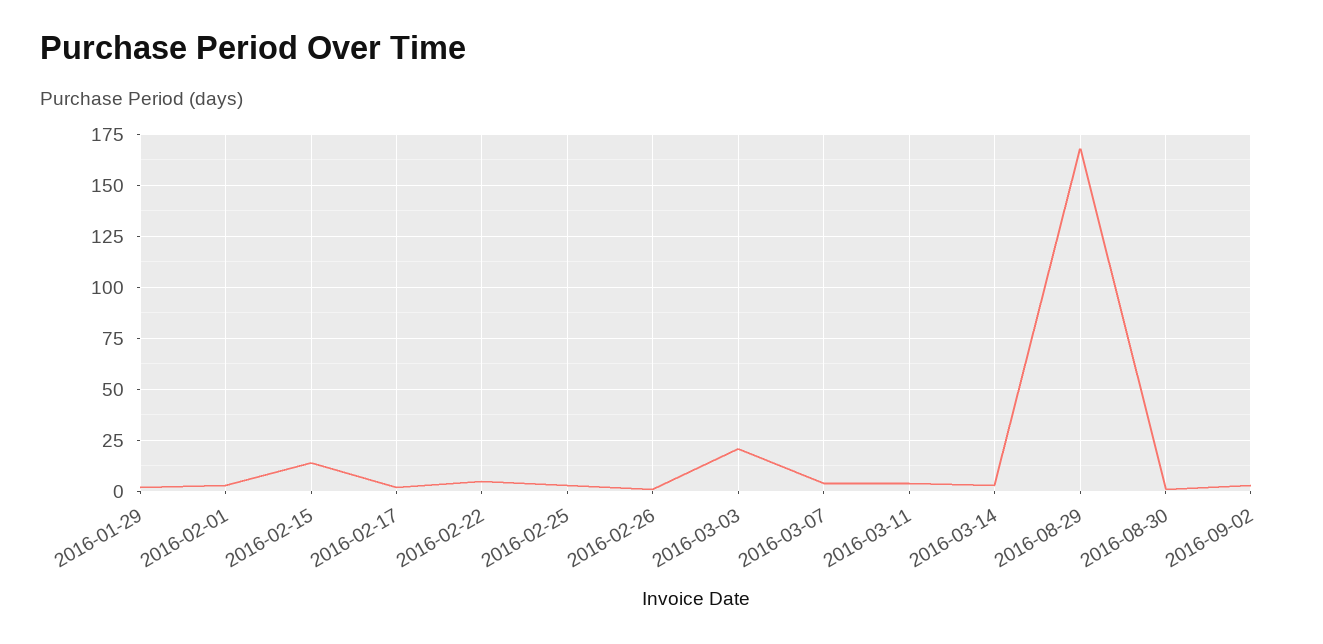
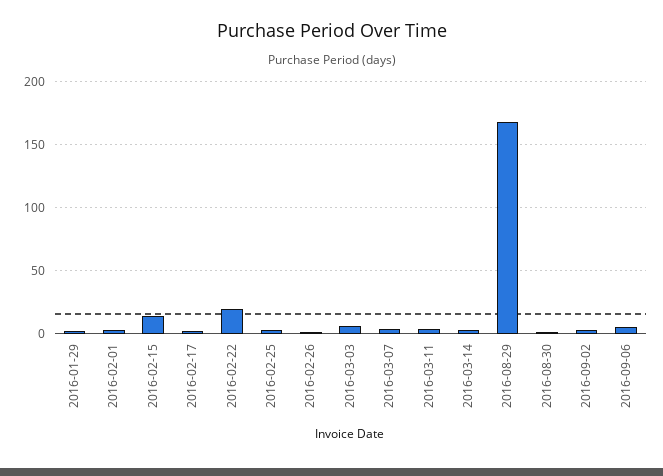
2016-02-22: 5 -> 20
2016-03-03: 20 -> 5
2016-09-06: none -> 5

